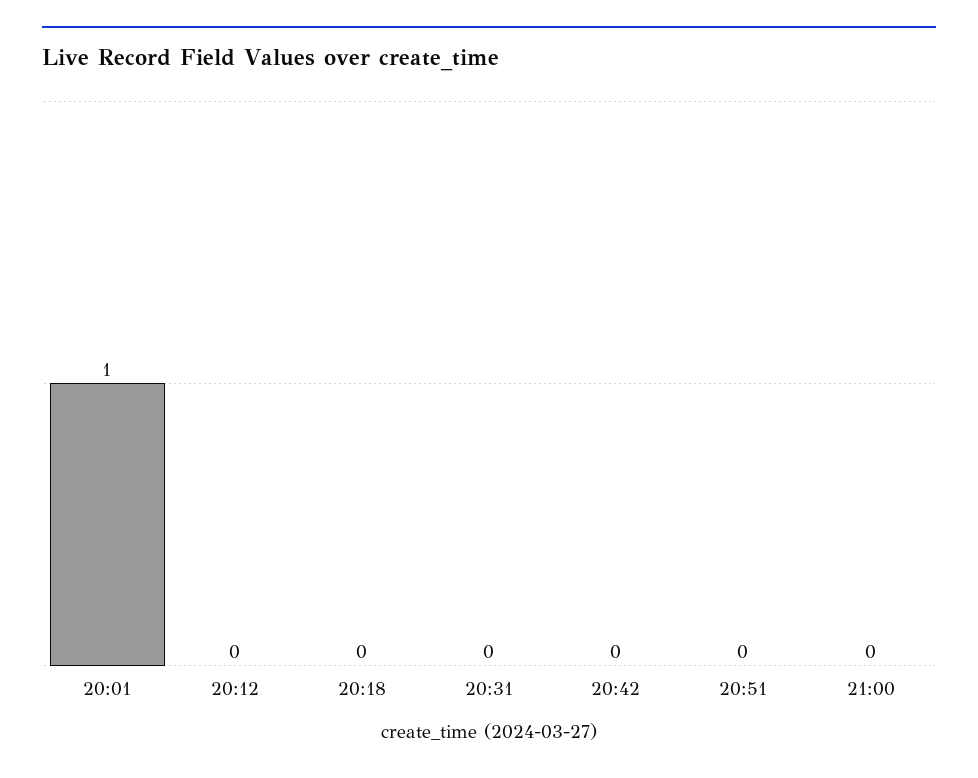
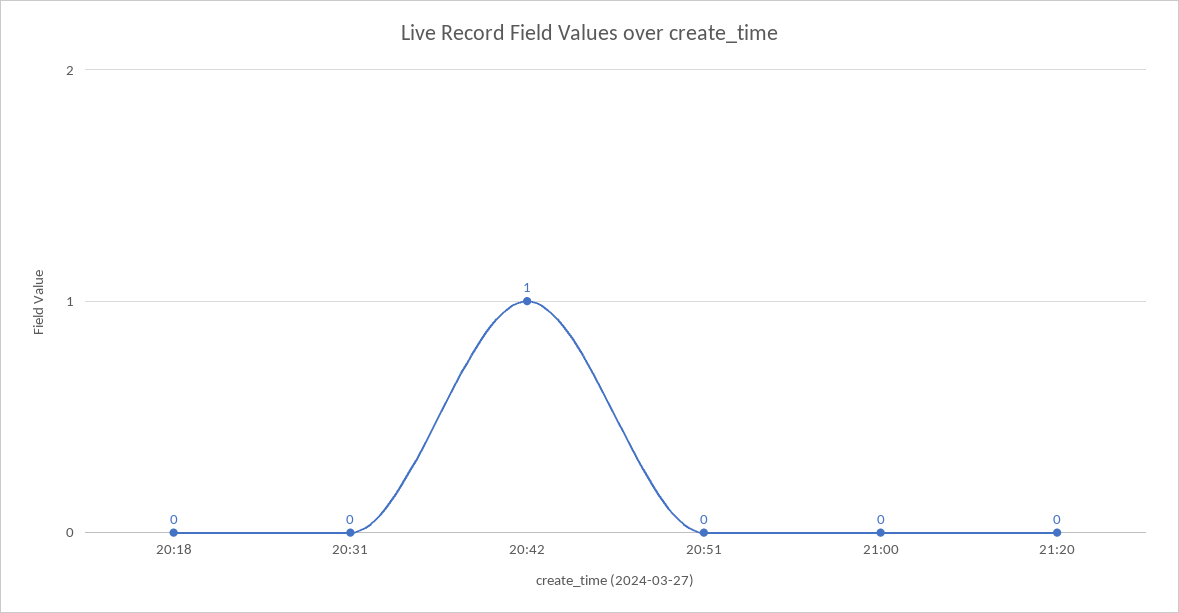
20:01: 1 -> none
20:12: 0 -> none
20:42: 0 -> 1
21:20: none -> 0

